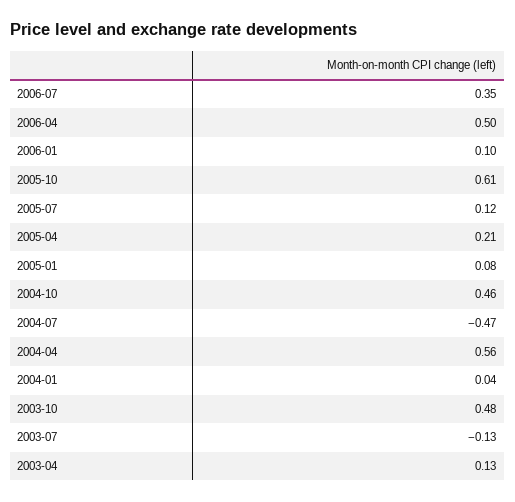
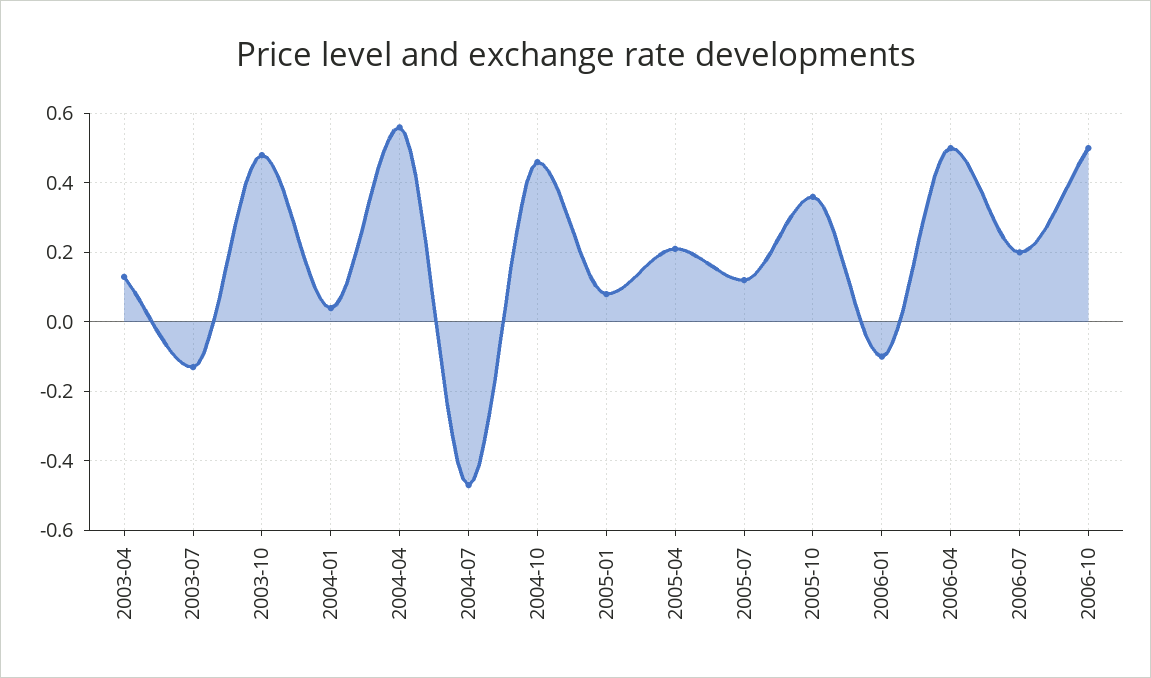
2006-07: 0.35 -> 0.2
2006-01: 0.1 -> -0.1
2005-10: 0.61 -> 0.35
2006-10: none -> 0.5

